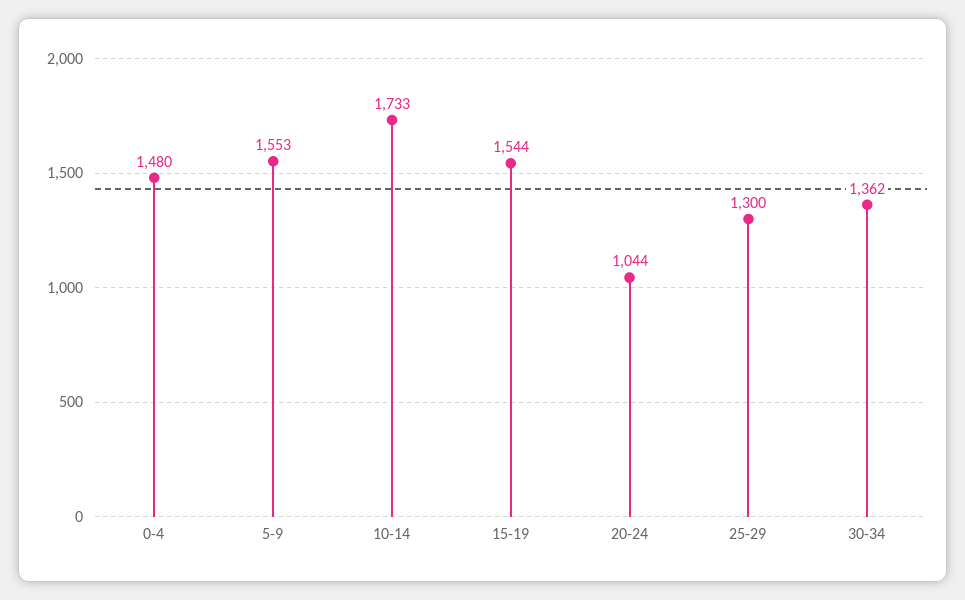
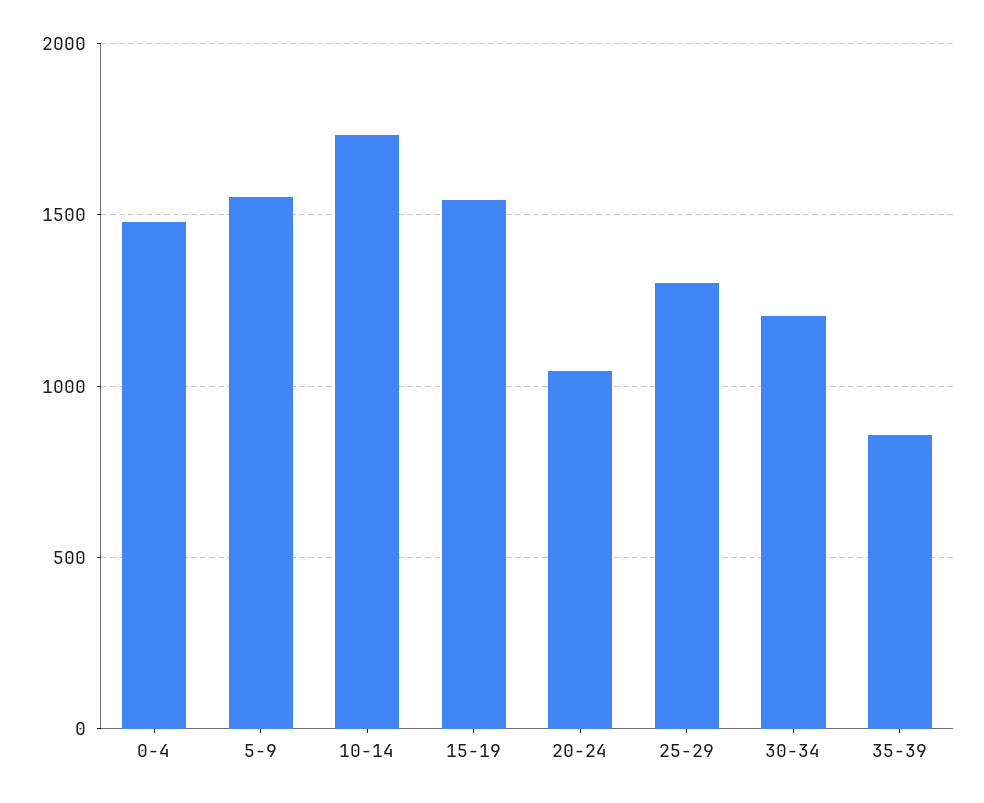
30-34: 1362 -> 1200
35-39: none -> 850

